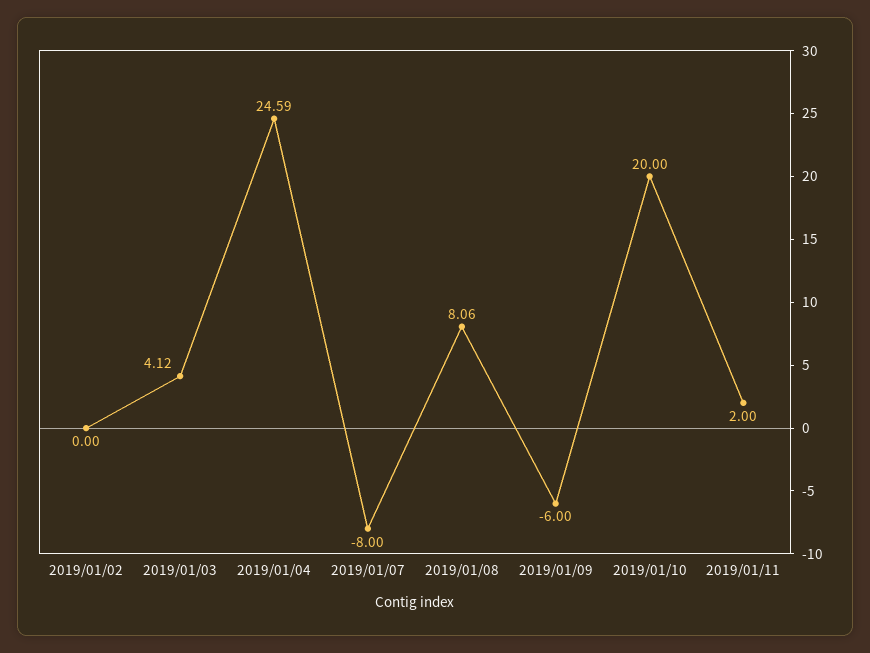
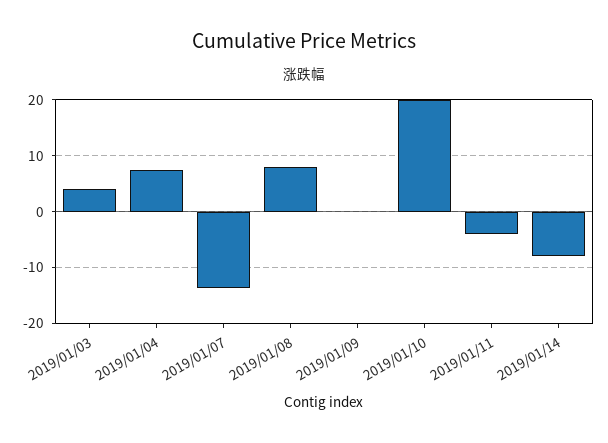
2019/01/02: 0 -> none
2019/01/04: 24.59 -> 8
2019/01/07: -8 -> -14
2019/01/09: -6 -> 0
2019/01/11: 2 -> -4
2019/01/14: none -> -8

